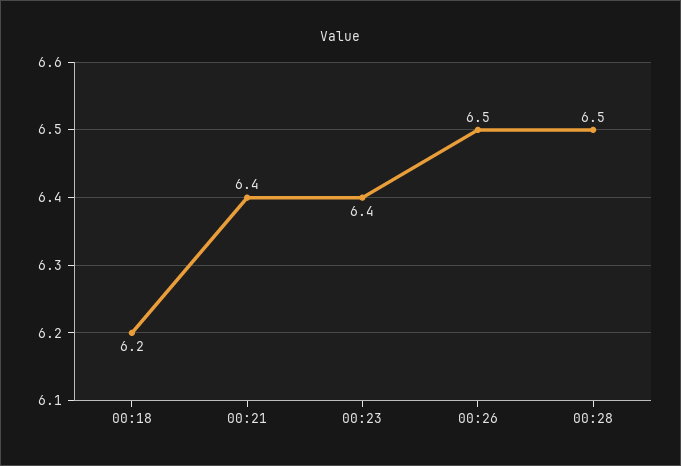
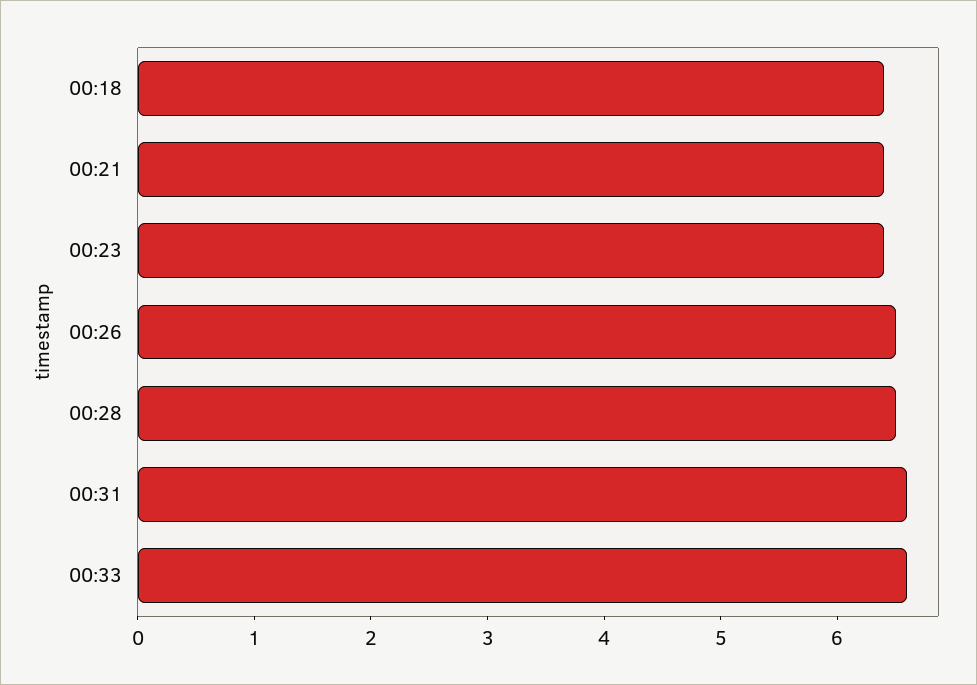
00:18: 6.2 -> 6.4
00:31: none -> 6.6
00:33: none -> 6.6

